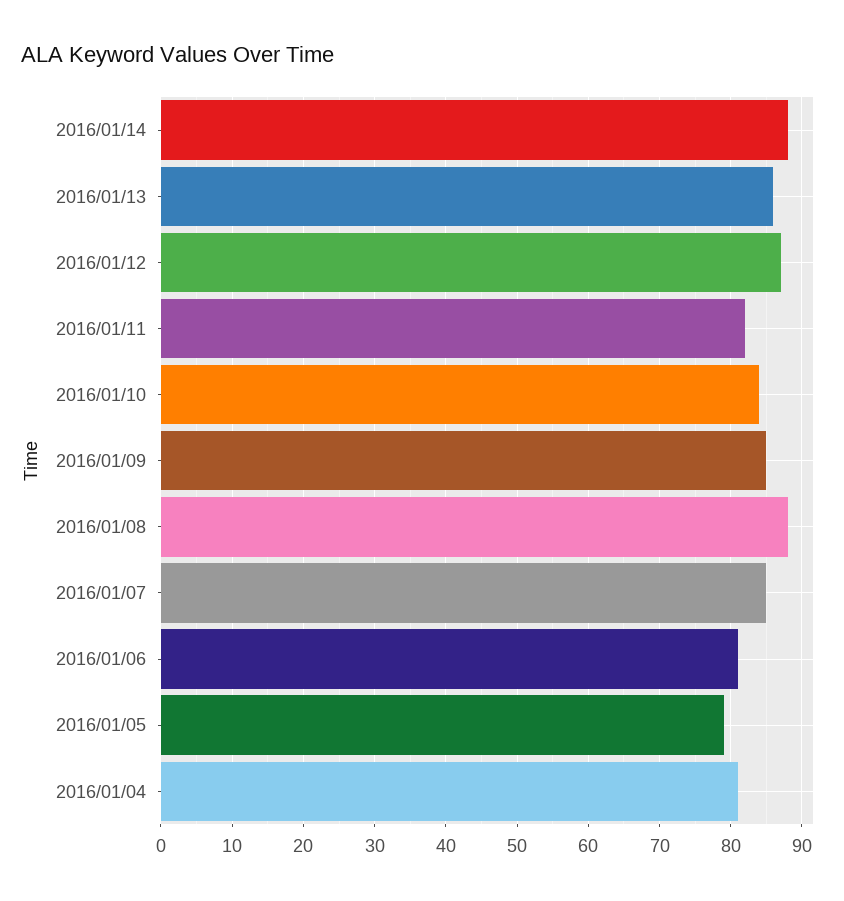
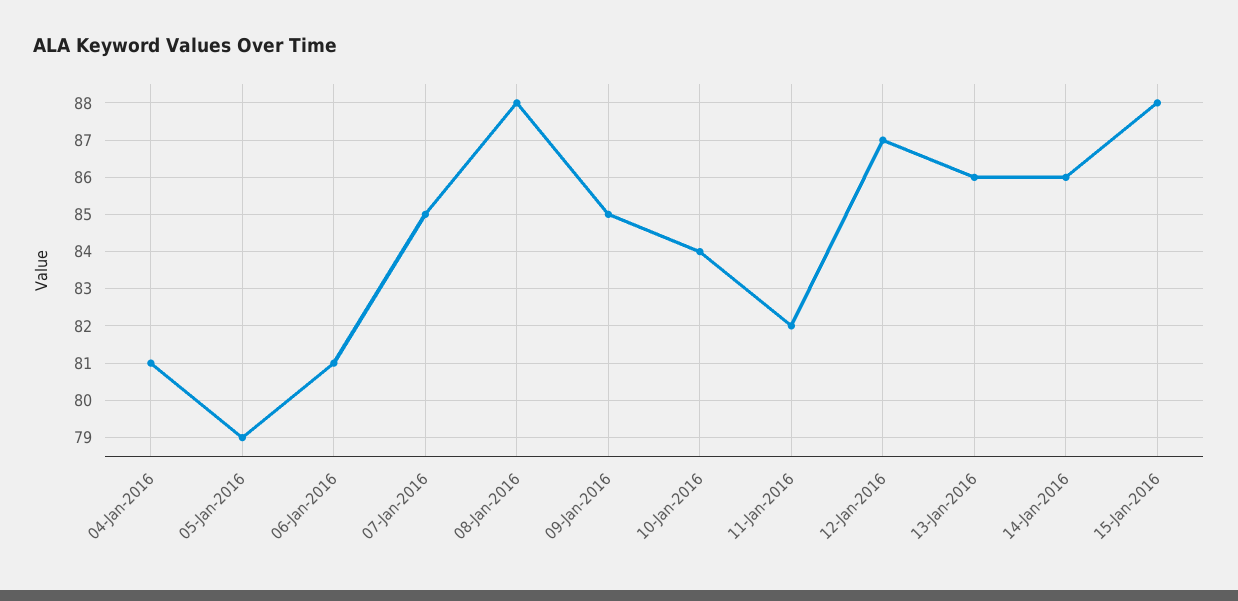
2016/01/14: 88 -> 86
15-Jan-2016: none -> 88

